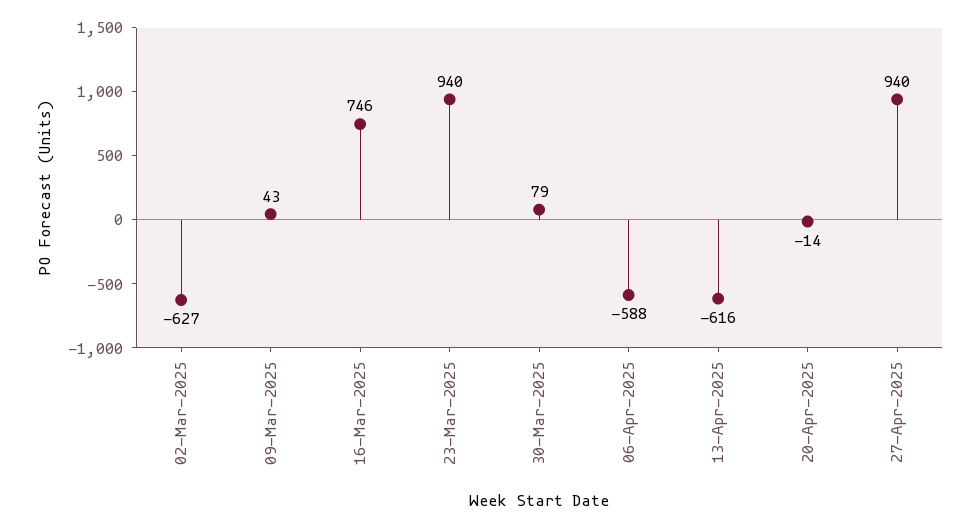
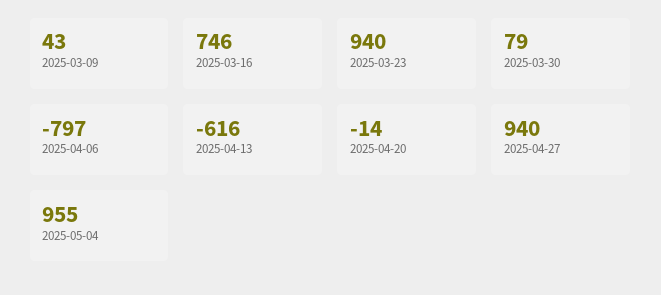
02-Mar-2025: -627 -> none
06-Apr-2025: -588 -> -797
2025-05-04: none -> 955

